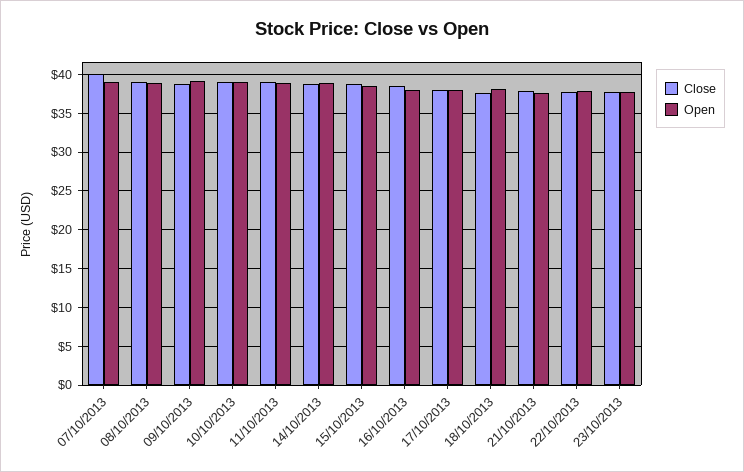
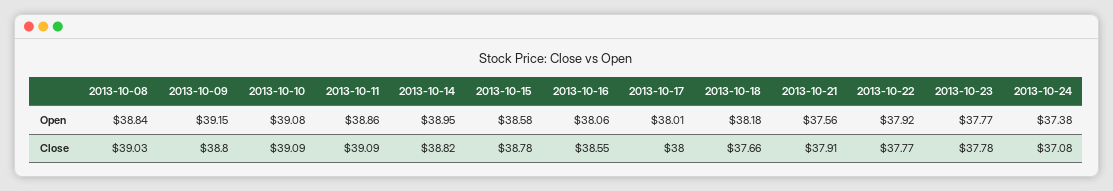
Close, 07/10/2013: 40 -> none
Open, 07/10/2013: 39 -> none
Open, 2013-10-24: none -> 37.38
Close, 2013-10-24: none -> 37.08

